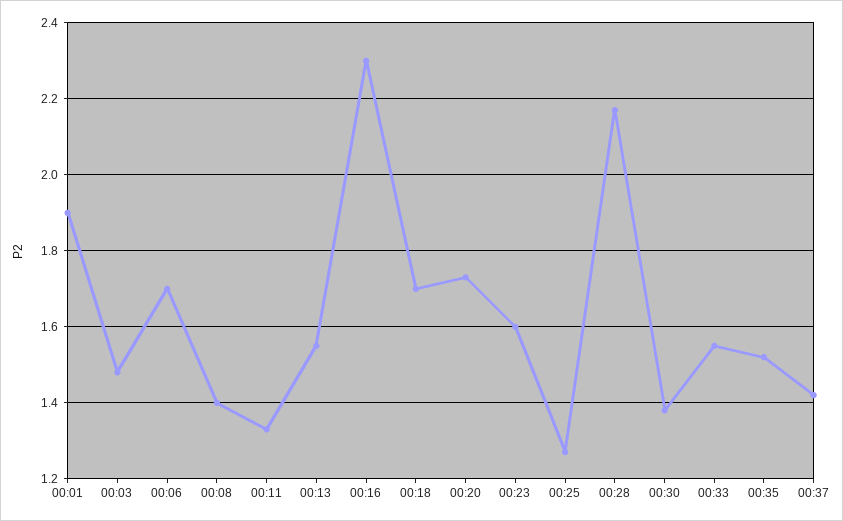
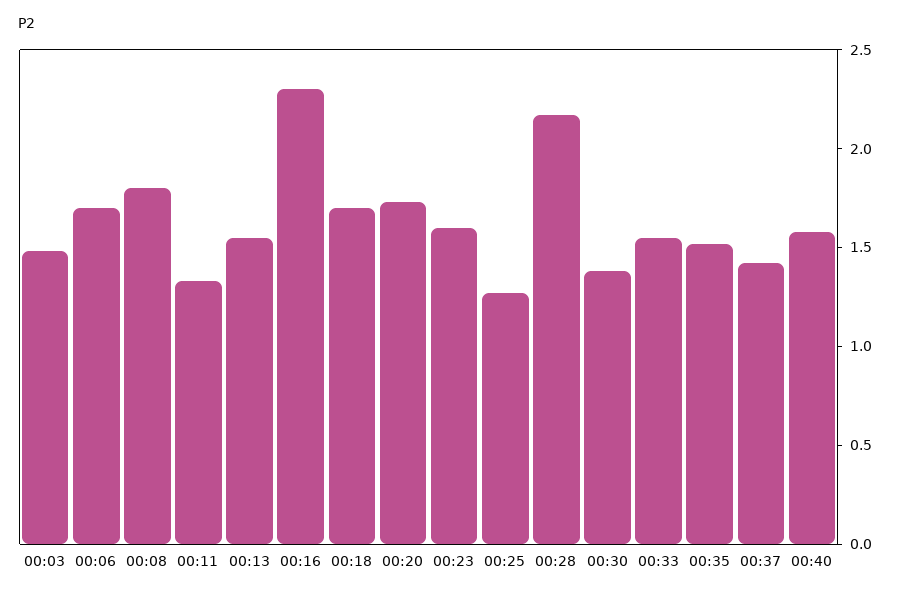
00:01: 1.9 -> none
00:08: 1.4 -> 1.8
00:40: none -> 1.6

